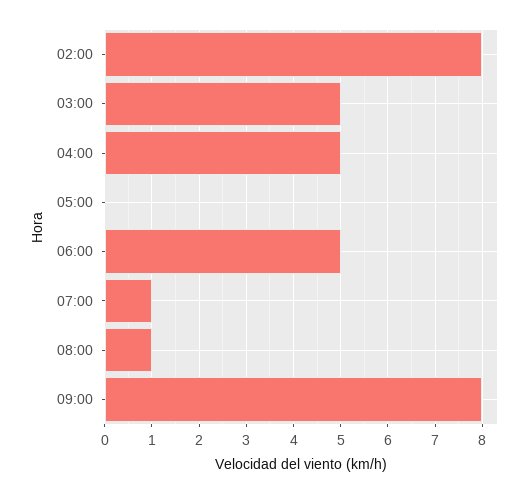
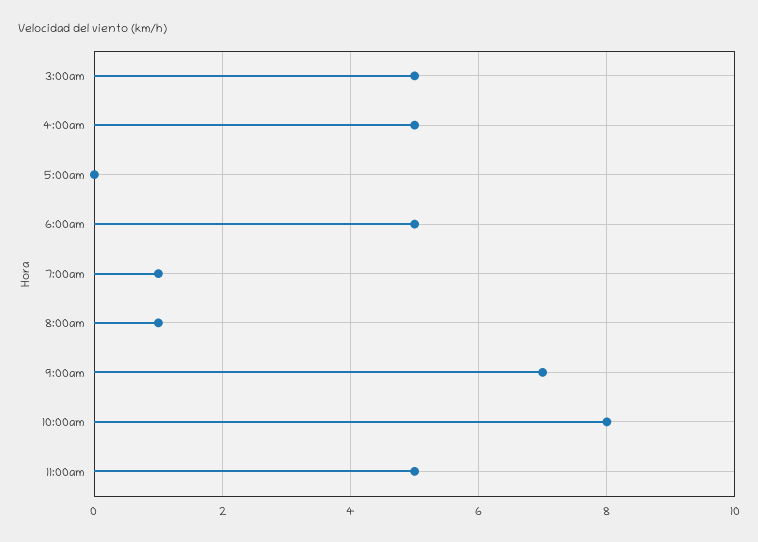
02:00: 8 -> none
09:00: 8 -> 7
10:00am: none -> 8
11:00am: none -> 5

